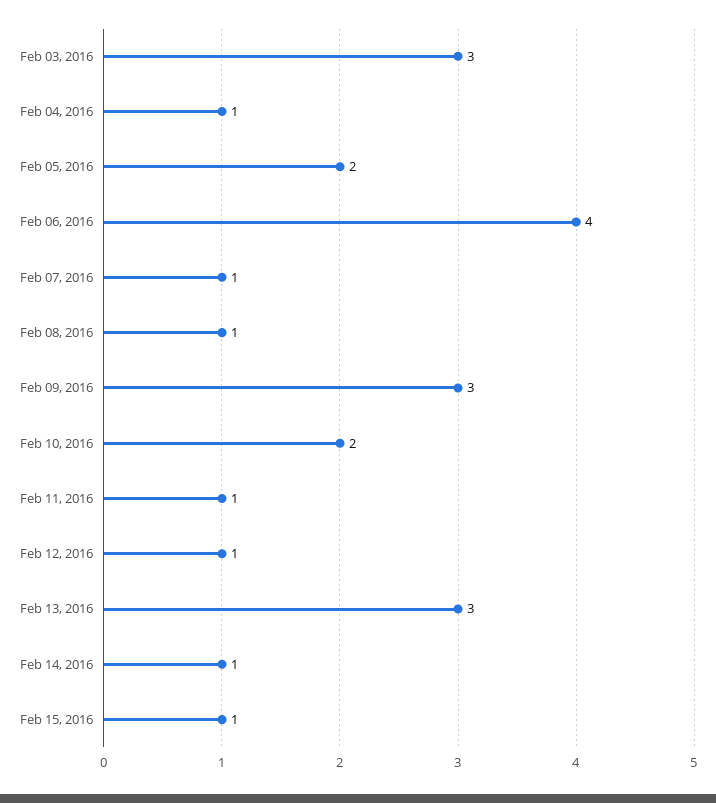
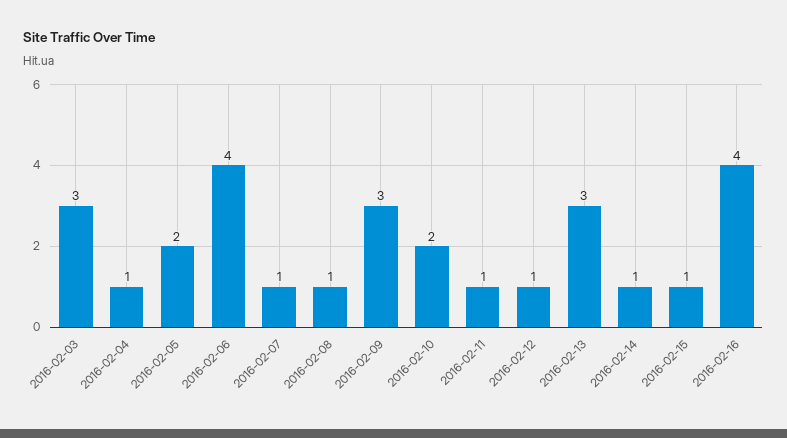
2016-02-16: none -> 4

